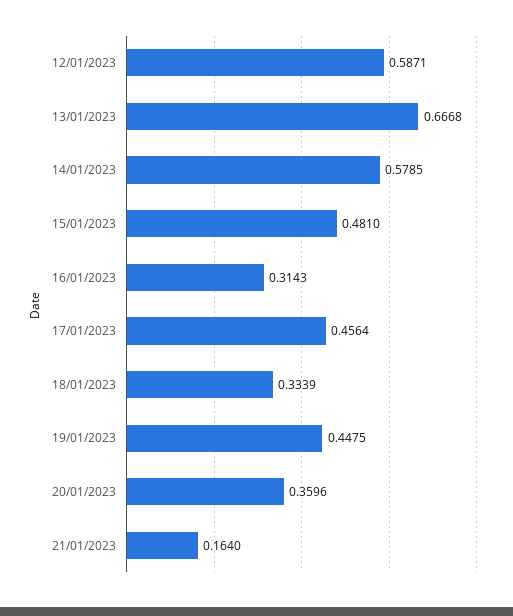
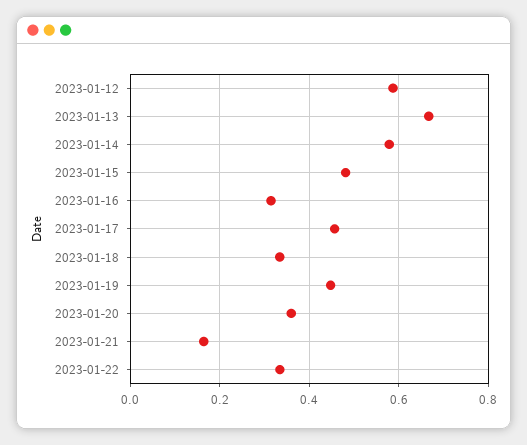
2023-01-22: none -> 0.34

